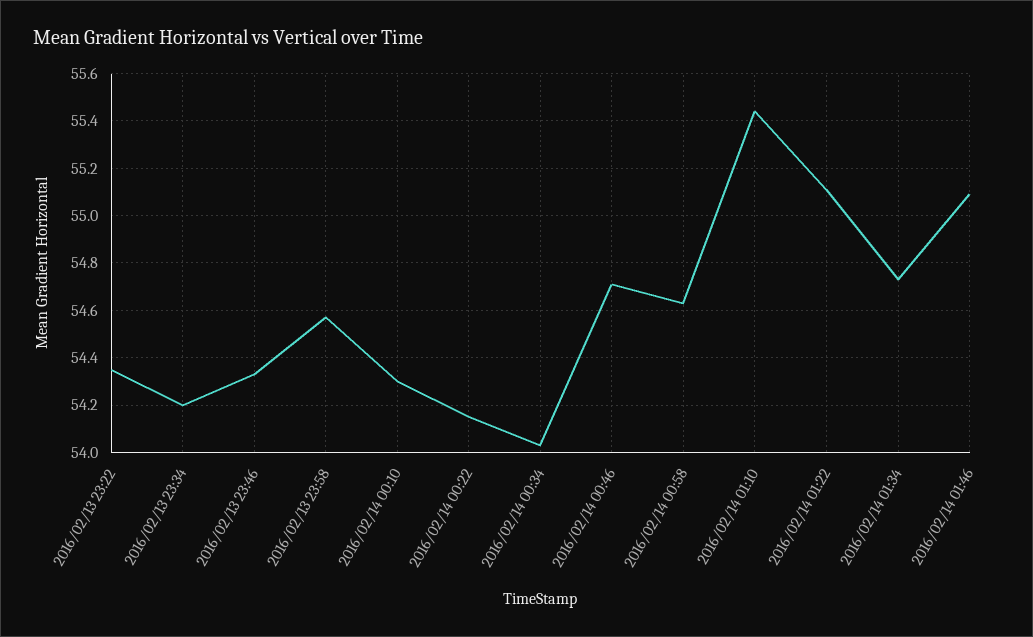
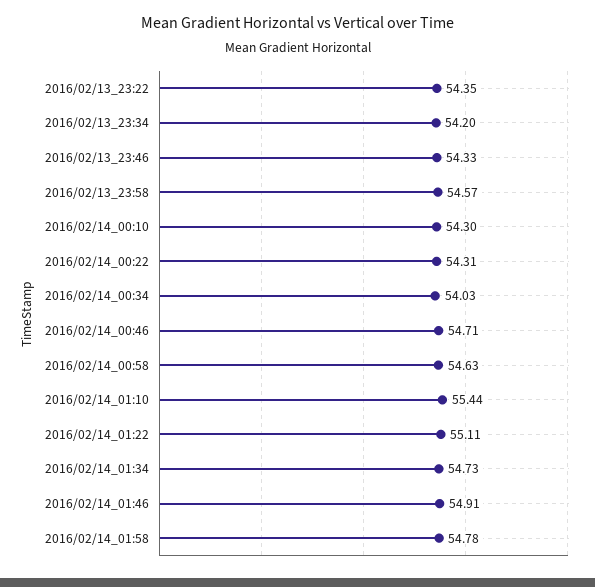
2016/02/14 00:22: 54.15 -> 54.31
2016/02/14 01:46: 55.1 -> 54.91
2016/02/14_01:58: none -> 54.78

